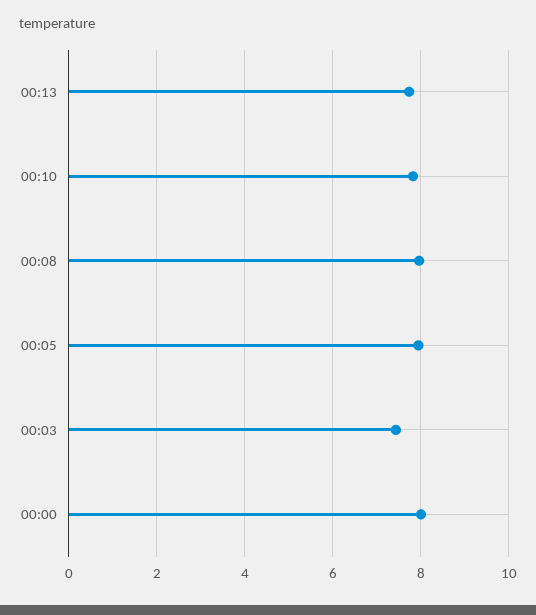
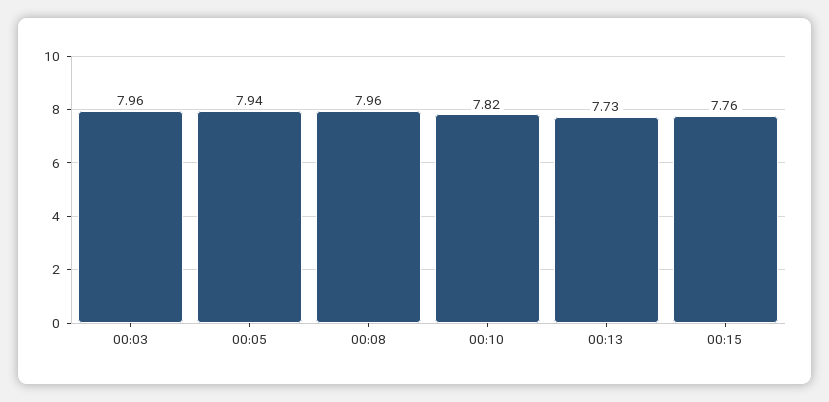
00:03: 7.4 -> 7.96
00:00: 8 -> none
00:15: none -> 7.76

